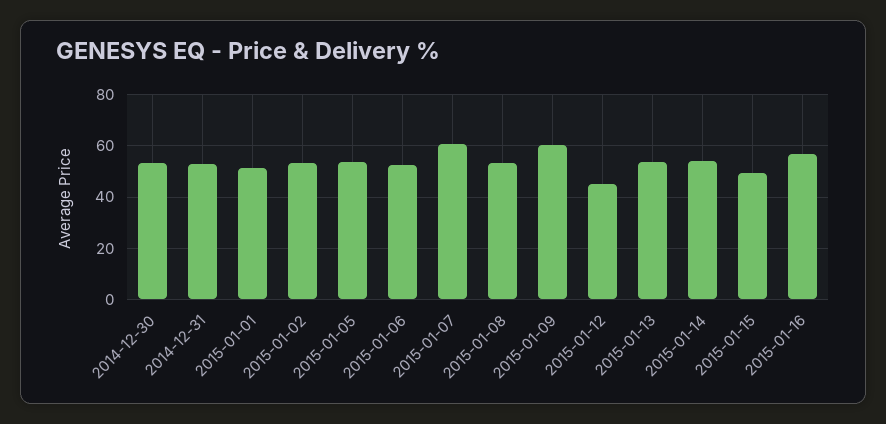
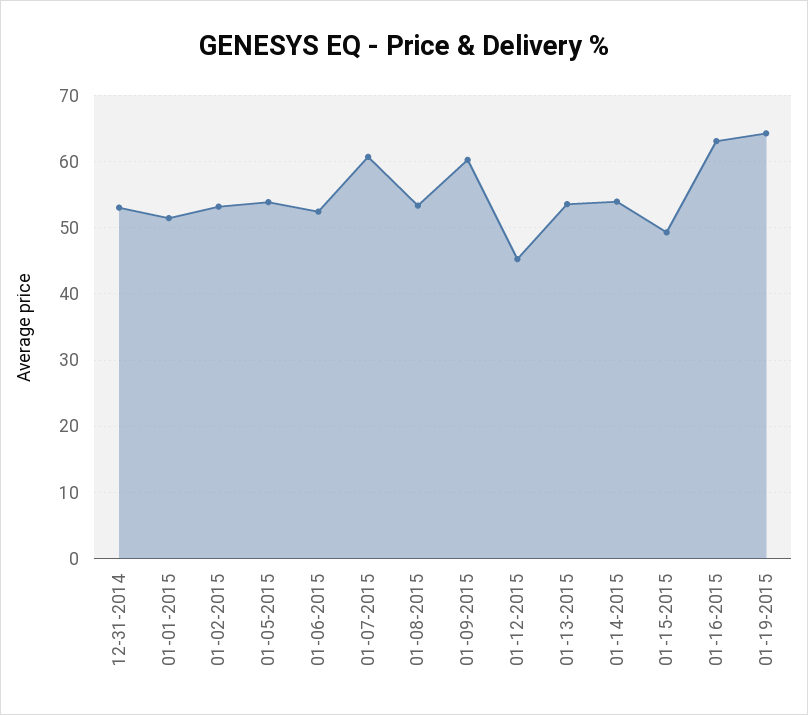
2014-12-30: 52.5 -> none
2015-01-16: 57.5 -> 63
01-19-2015: none -> 64

